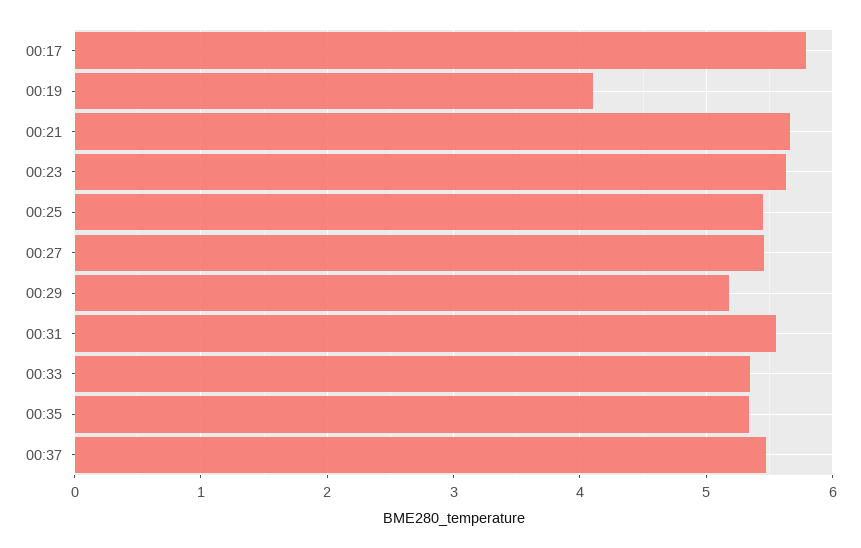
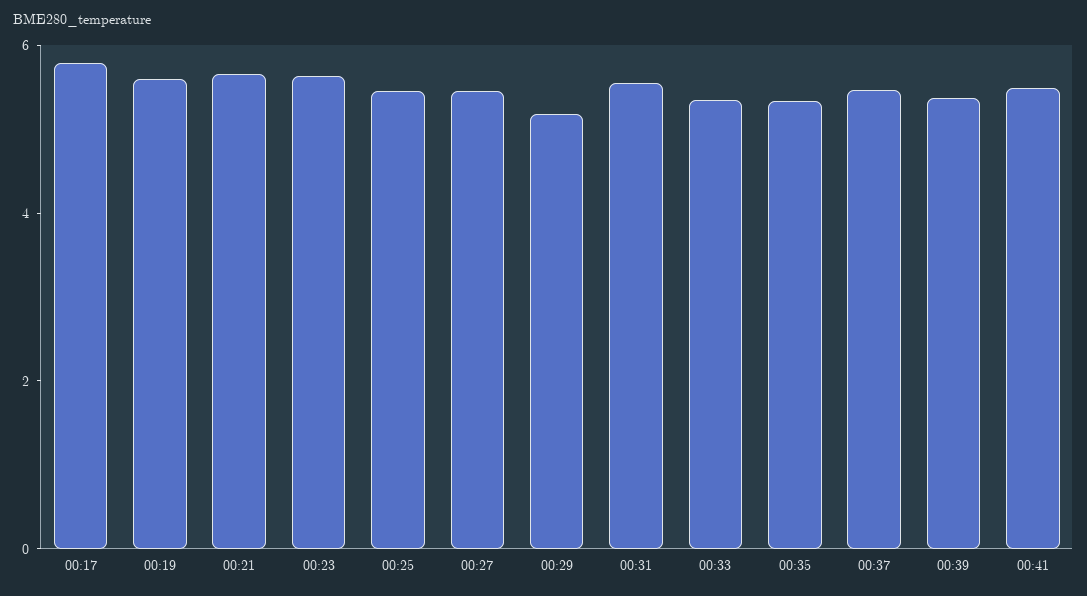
00:19: 4.1 -> 5.5
00:39: none -> 5.5
00:41: none -> 5.5

